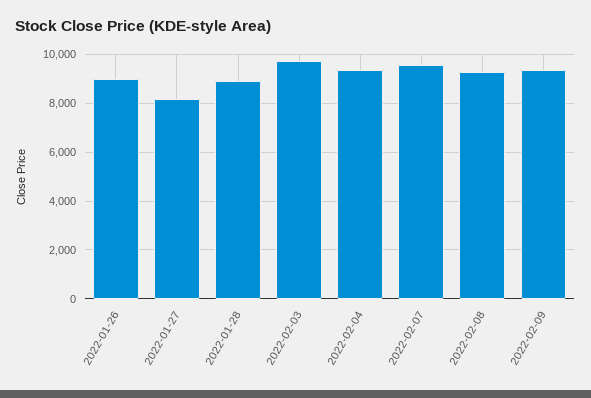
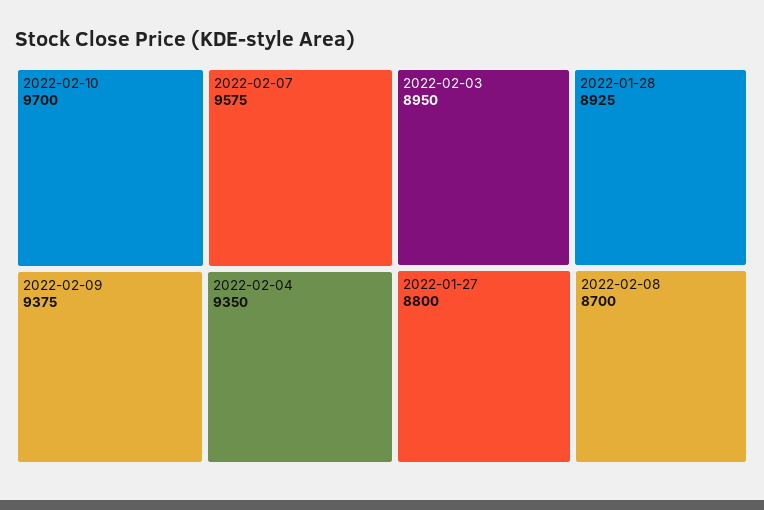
2022-01-26: 9000 -> none
2022-01-27: 8250 -> 8800
2022-02-03: 9750 -> 8950
2022-02-08: 9250 -> 8700
2022-02-10: none -> 9700

